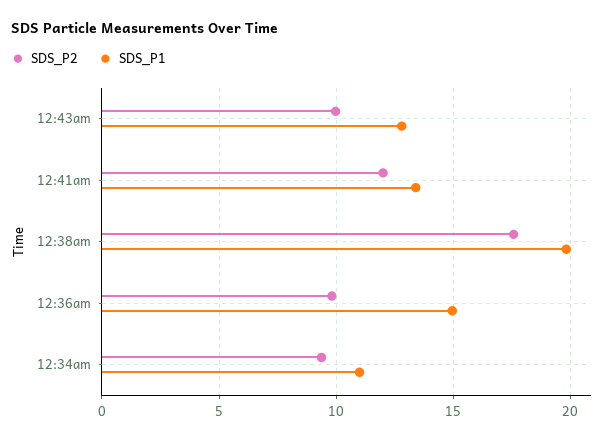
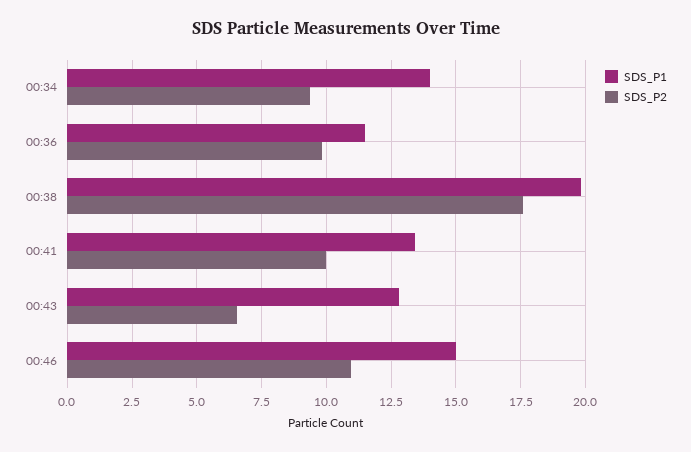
SDS_P2, 12:43am: 10 -> 6.5
SDS_P2, 12:41am: 12 -> 10
SDS_P1, 12:36am: 15 -> 11.5
SDS_P1, 12:34am: 11 -> 14
SDS_P1, 00:46: none -> 15
SDS_P2, 00:46: none -> 11

